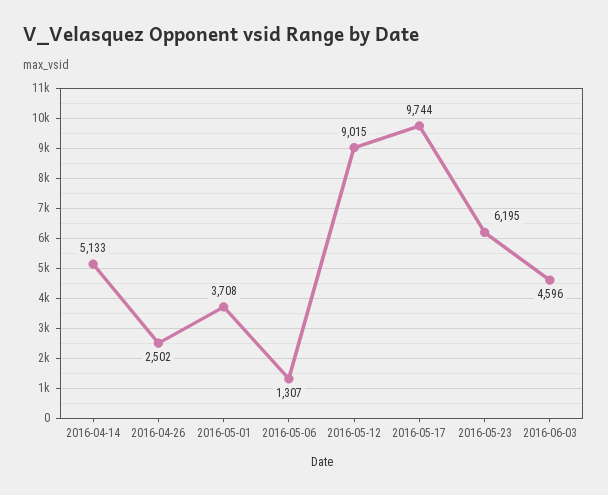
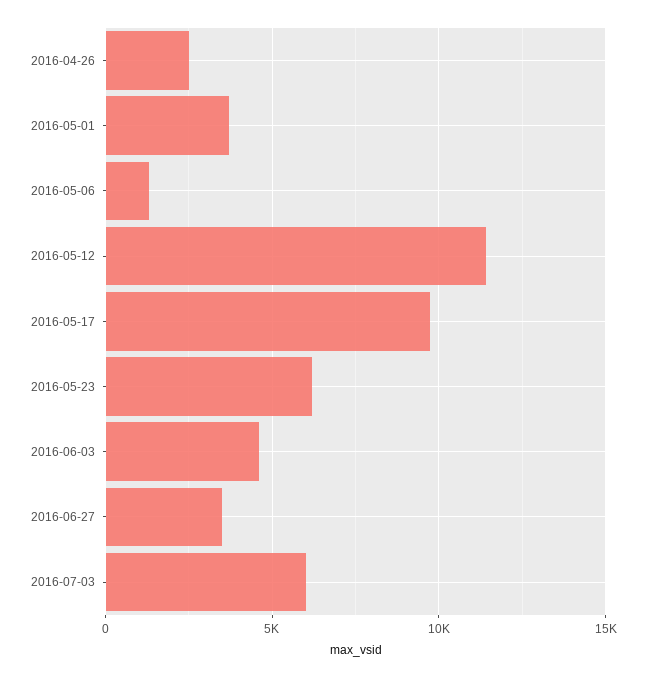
2016-04-14: 5133 -> none
2016-05-12: 9015 -> 11500
2016-06-27: none -> 3500
2016-07-03: none -> 6000

